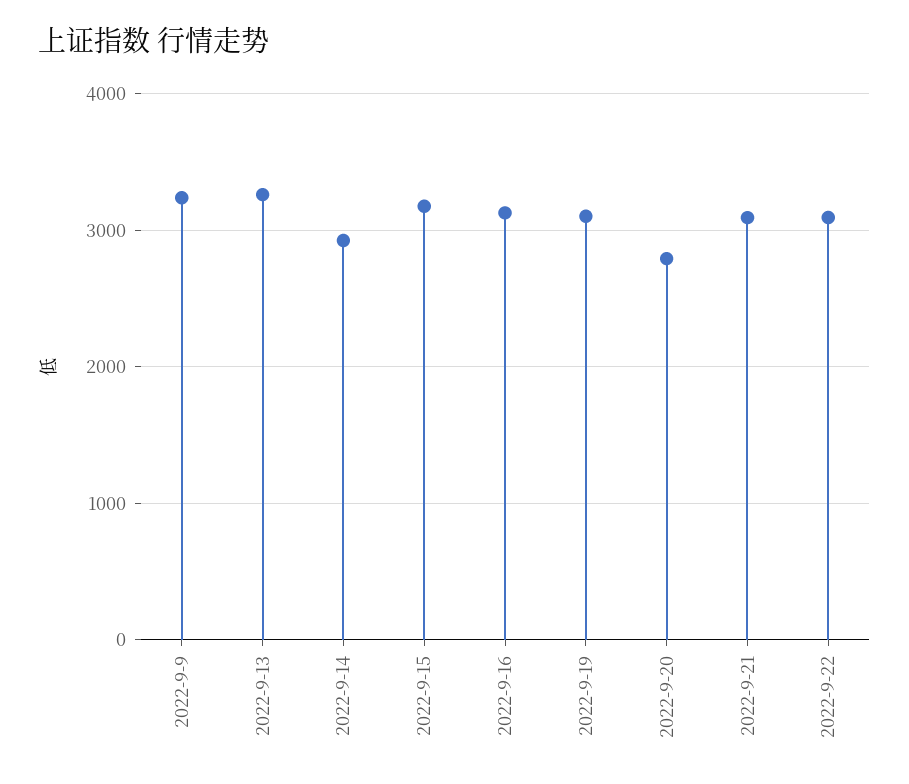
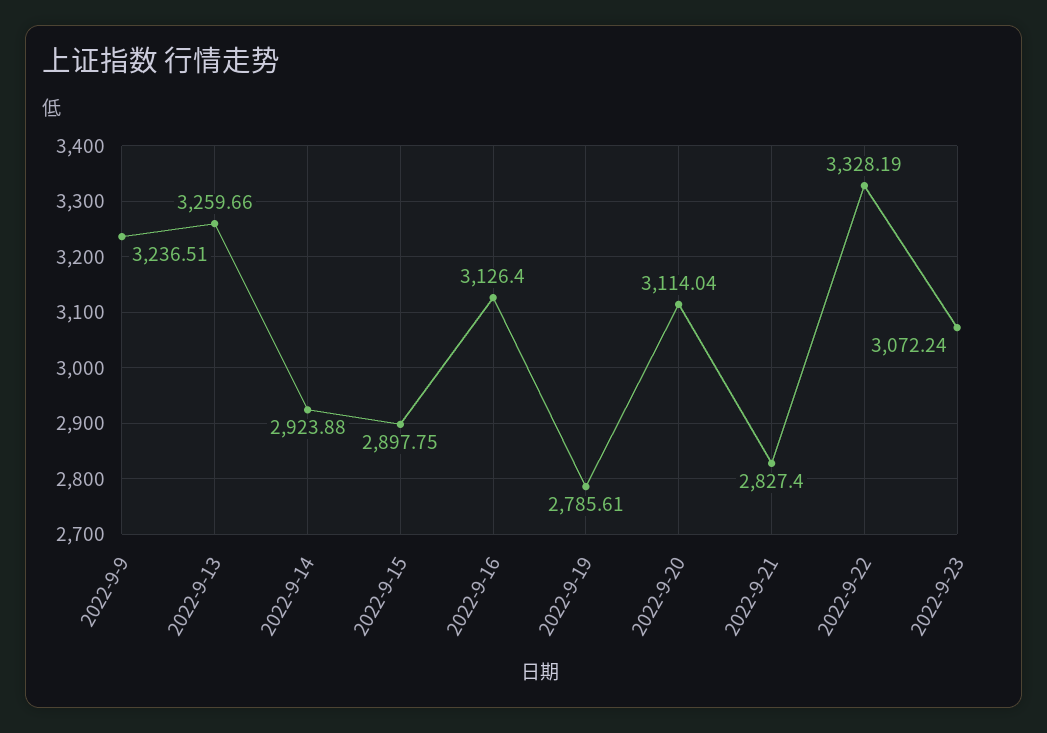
2022-9-15: 3200 -> 2897.75
2022-9-19: 3100 -> 2785.61
2022-9-20: 2800 -> 3114.04
2022-9-21: 3100 -> 2827.4
2022-9-22: 3100 -> 3328.19
2022-9-23: none -> 3072.24

